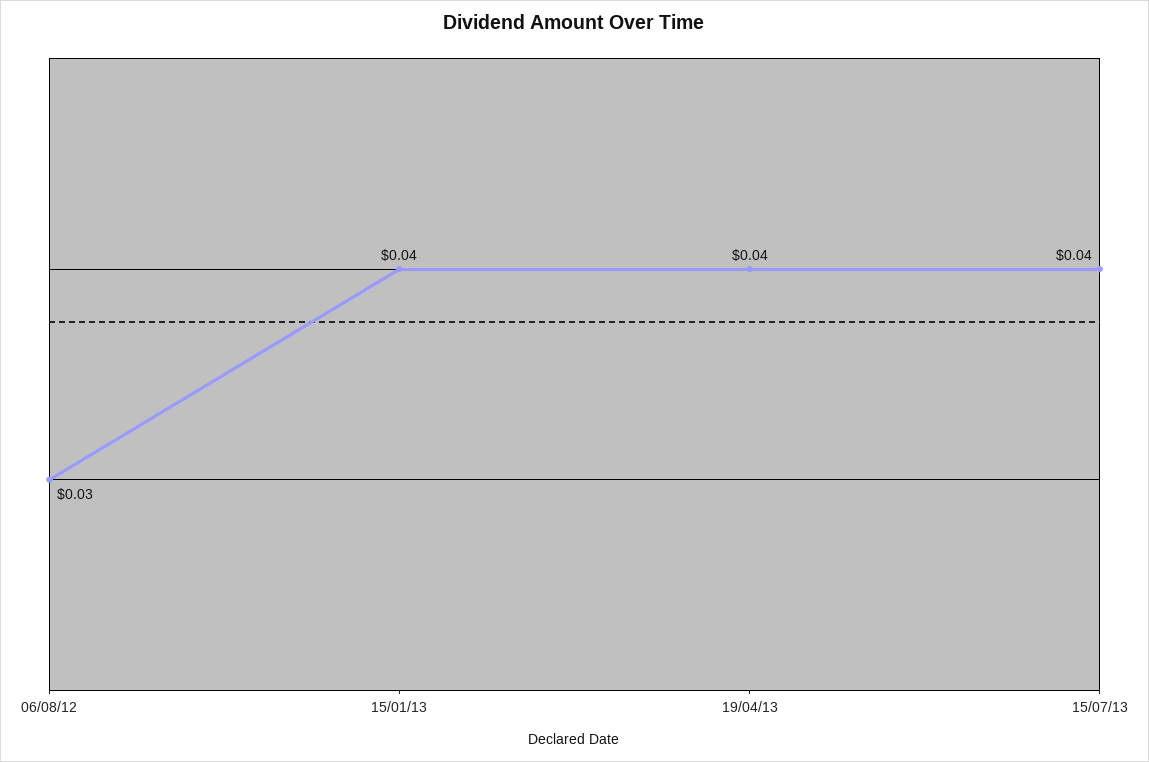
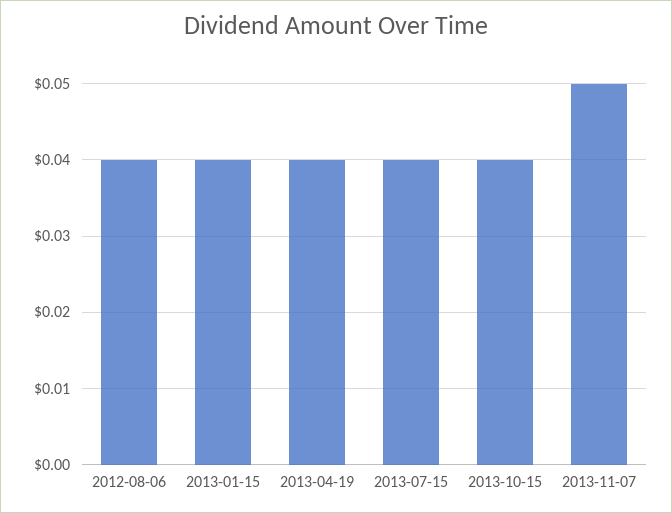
06/08/12: 0.03 -> 0.04
2013-10-15: none -> 0.04
2013-11-07: none -> 0.05

